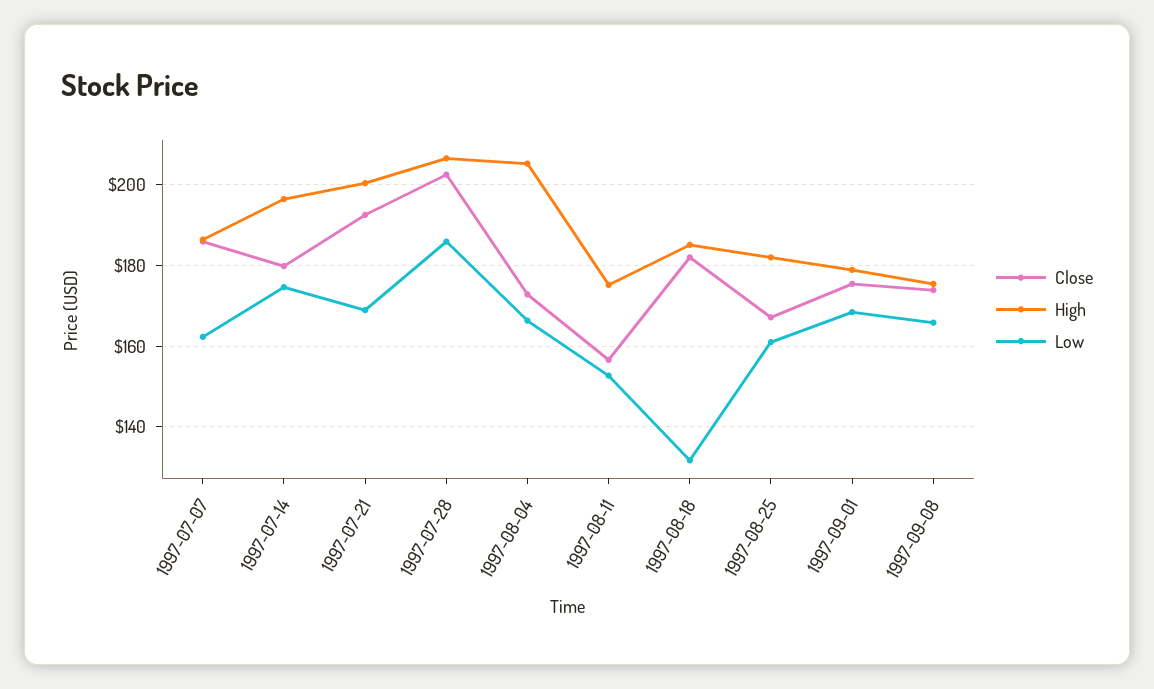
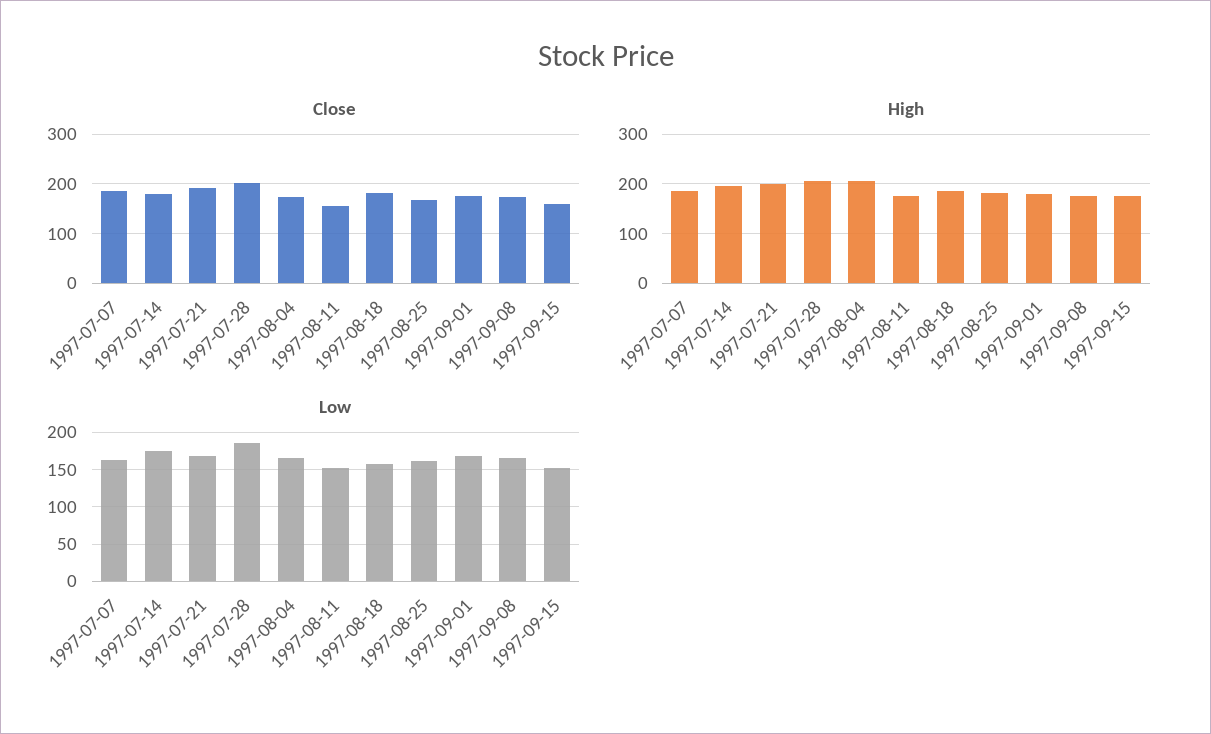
Low, 1997-08-18: 132 -> 160
Close, 1997-09-15: none -> 160
High, 1997-09-15: none -> 180
Low, 1997-09-15: none -> 150

